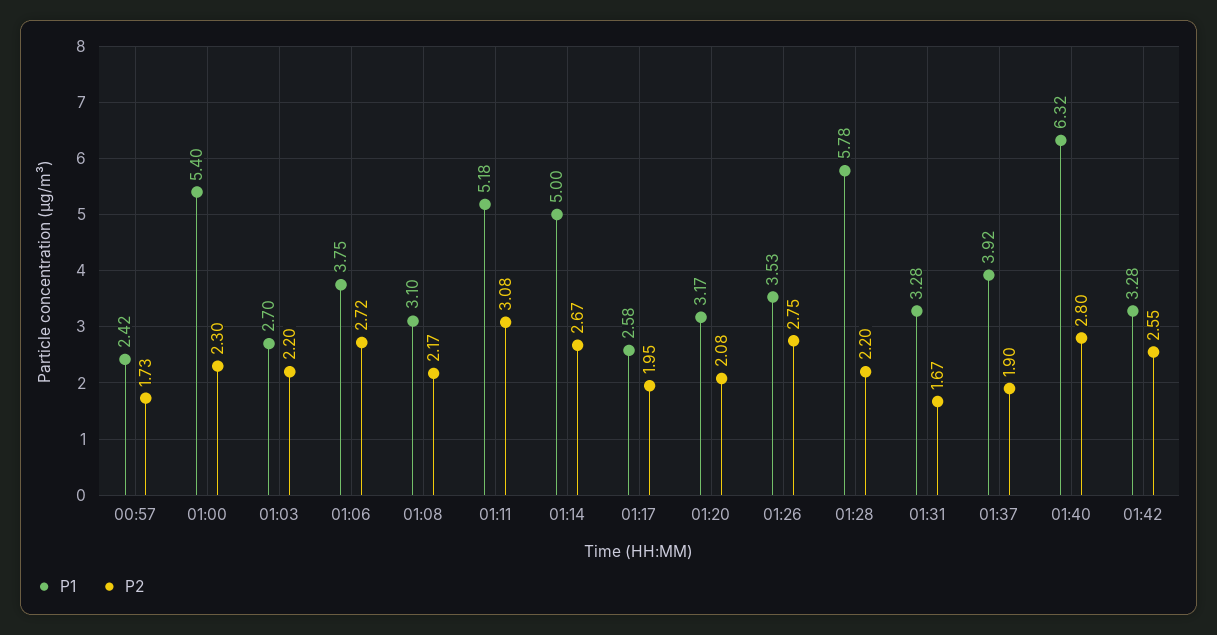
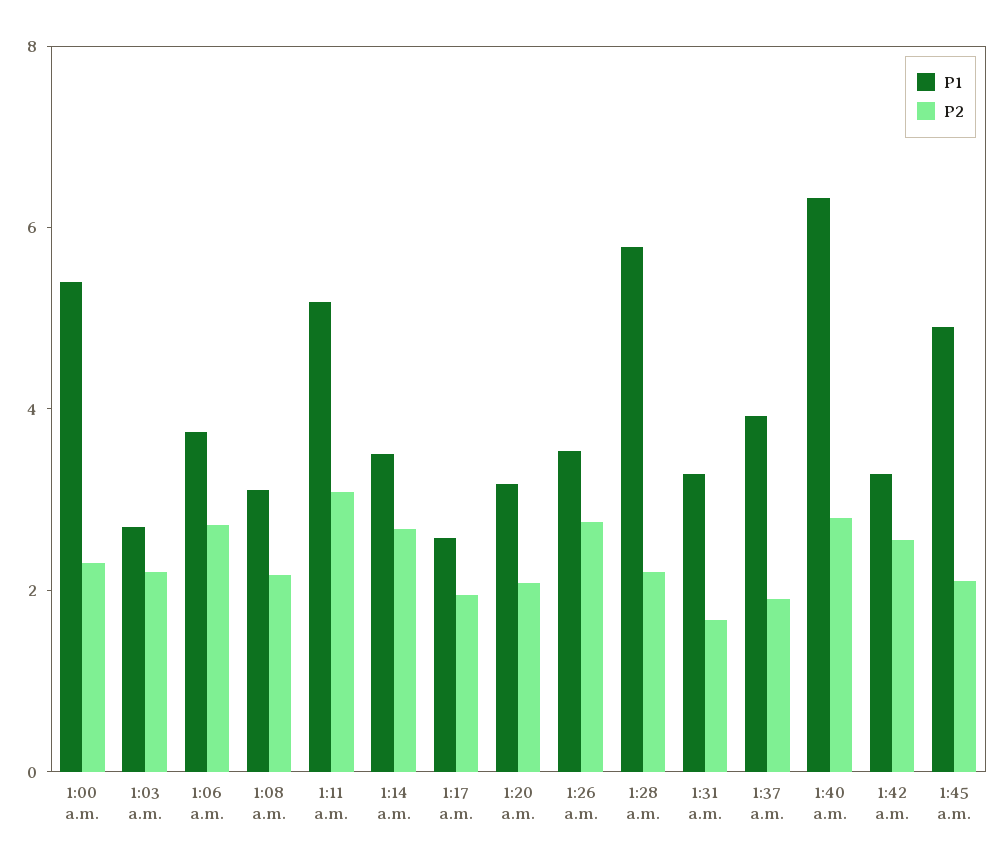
P1, 00:57: 2.42 -> none
P2, 00:57: 1.73 -> none
P1, 01:14: 5 -> 3.5
P1, 1:45 a.m.: none -> 5
P2, 1:45 a.m.: none -> 2

